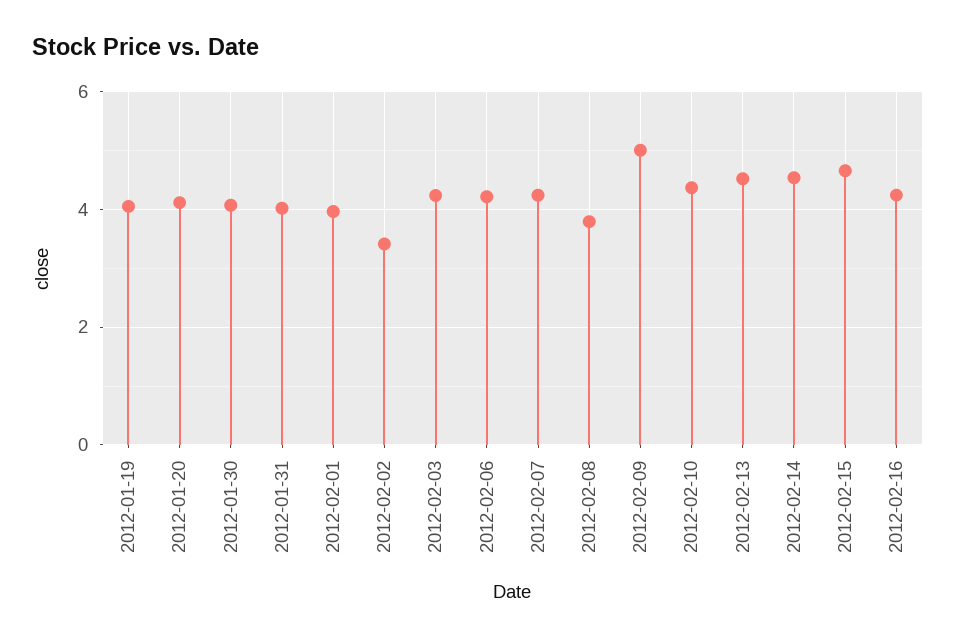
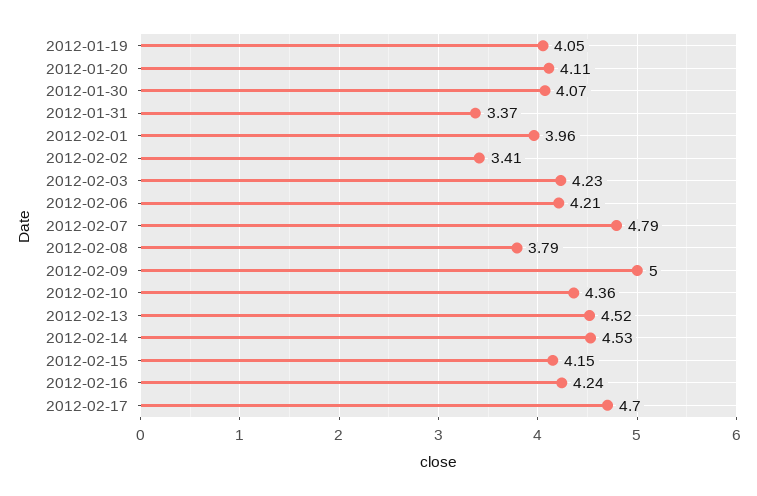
2012-01-31: 4 -> 3.37
2012-02-07: 4.2 -> 4.79
2012-02-15: 4.6 -> 4.15
2012-02-17: none -> 4.7

